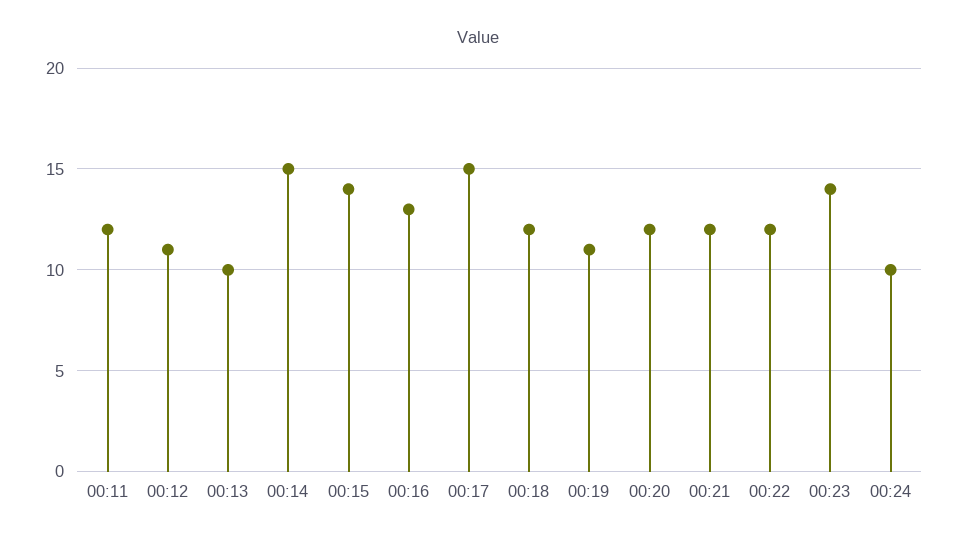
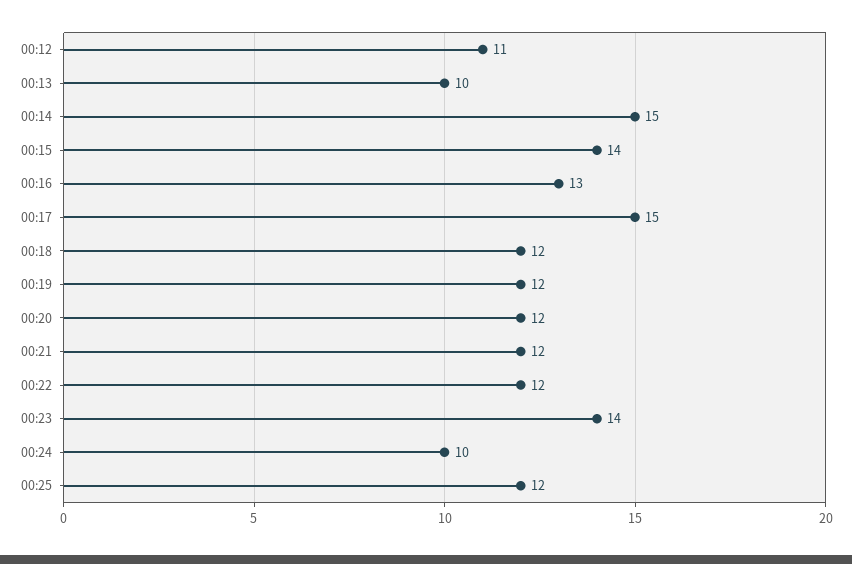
00:11: 12 -> none
00:19: 11 -> 12
00:25: none -> 12

